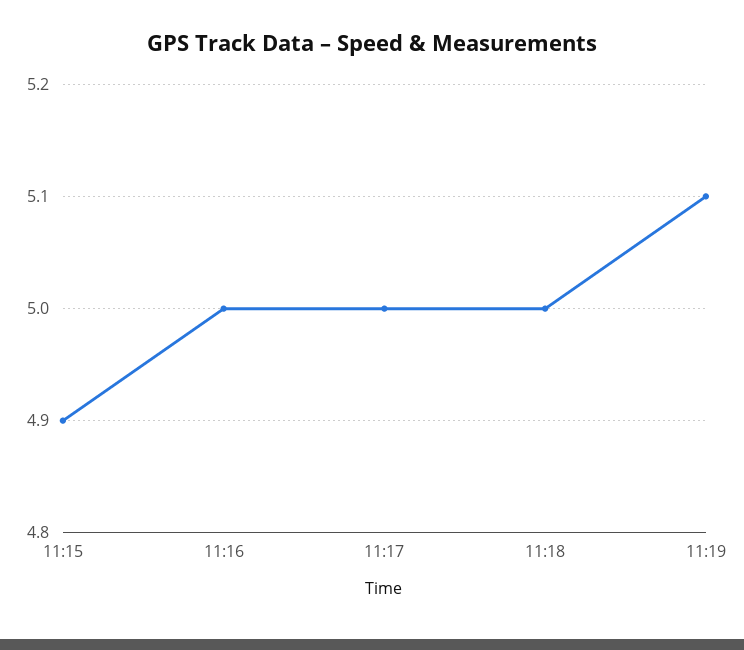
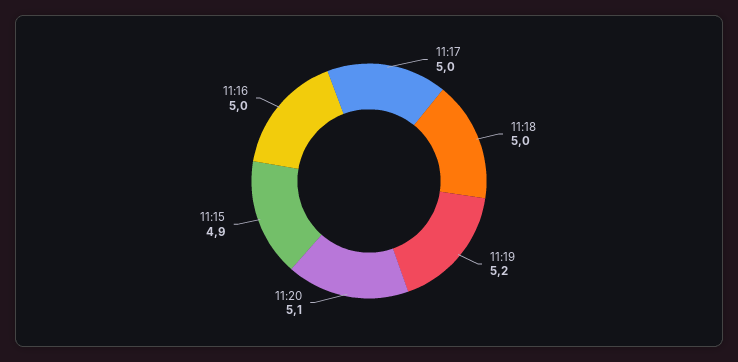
11:19: 5.1 -> 5.2
11:20: none -> 5.1

